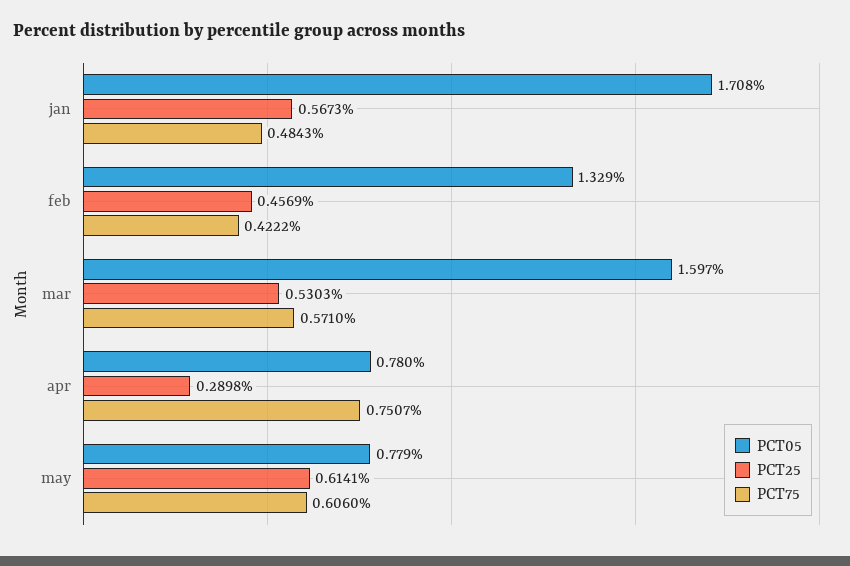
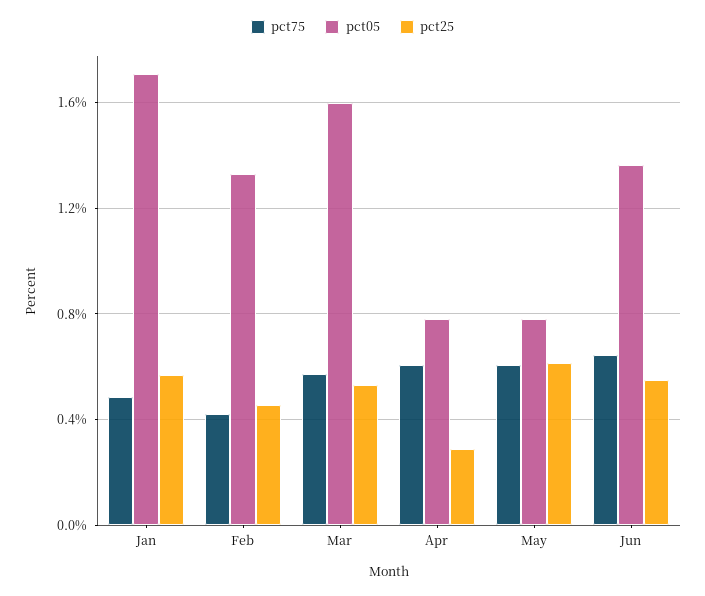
PCT75, apr: 0.7507 -> 0.6
PCT75, Jun: none -> 0.65
PCT05, Jun: none -> 1.35
PCT25, Jun: none -> 0.55

